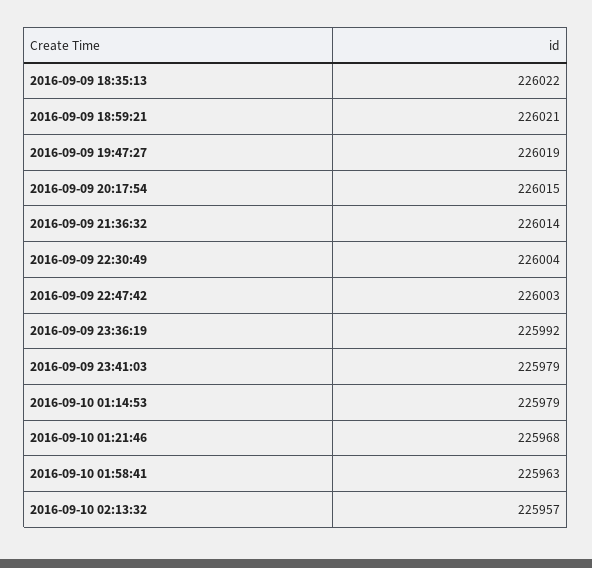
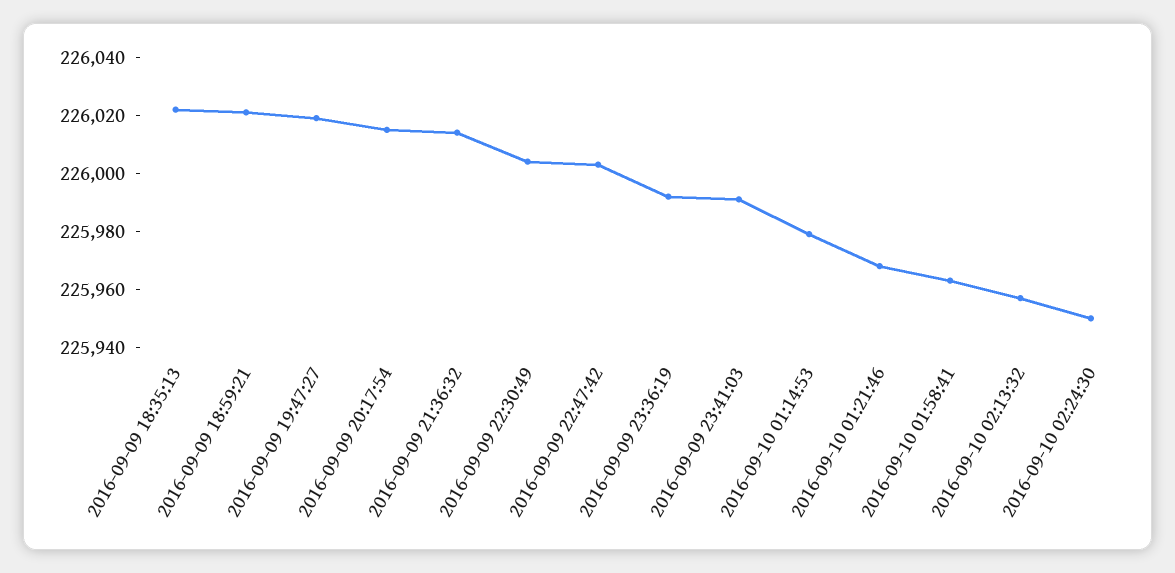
2016-09-09 23:41:03: 225979 -> 225990
2016-09-10 02:24:30: none -> 225950

